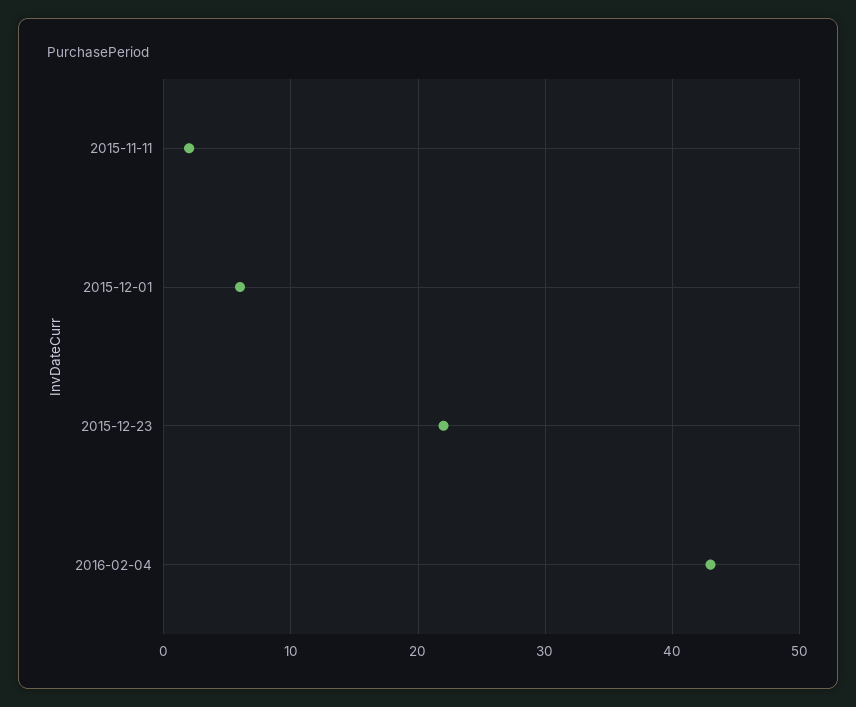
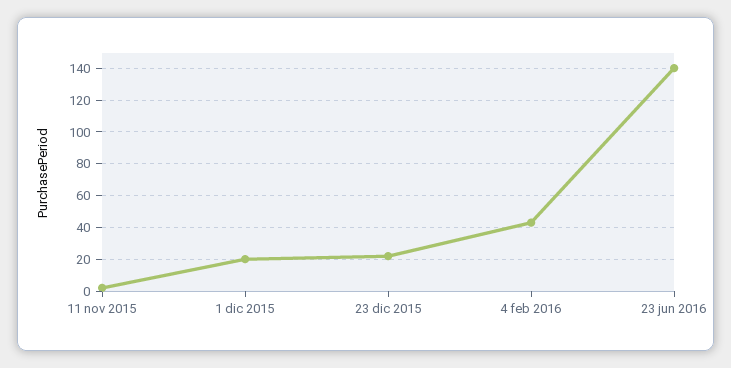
2015-12-01: 6 -> 20
23 jun 2016: none -> 140

